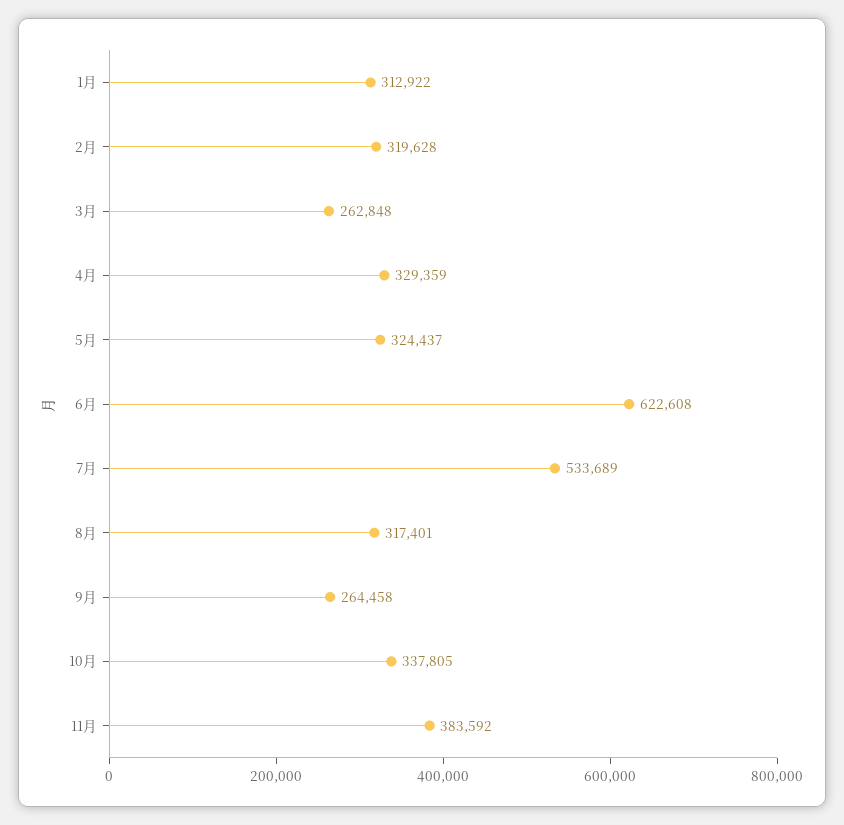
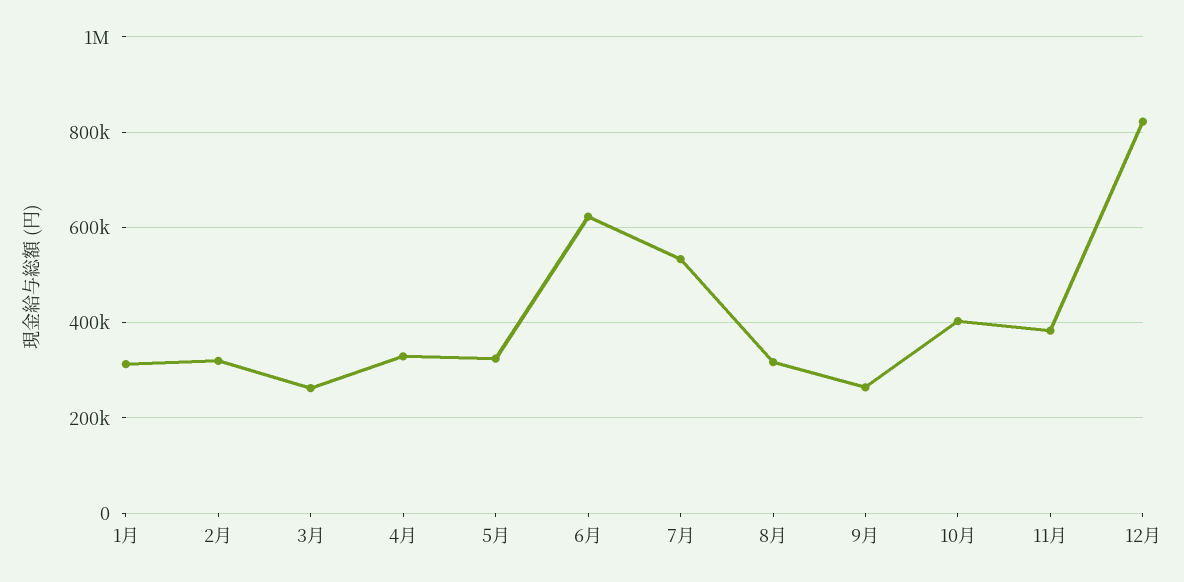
10月: 337805 -> 400000
12月: none -> 820000

